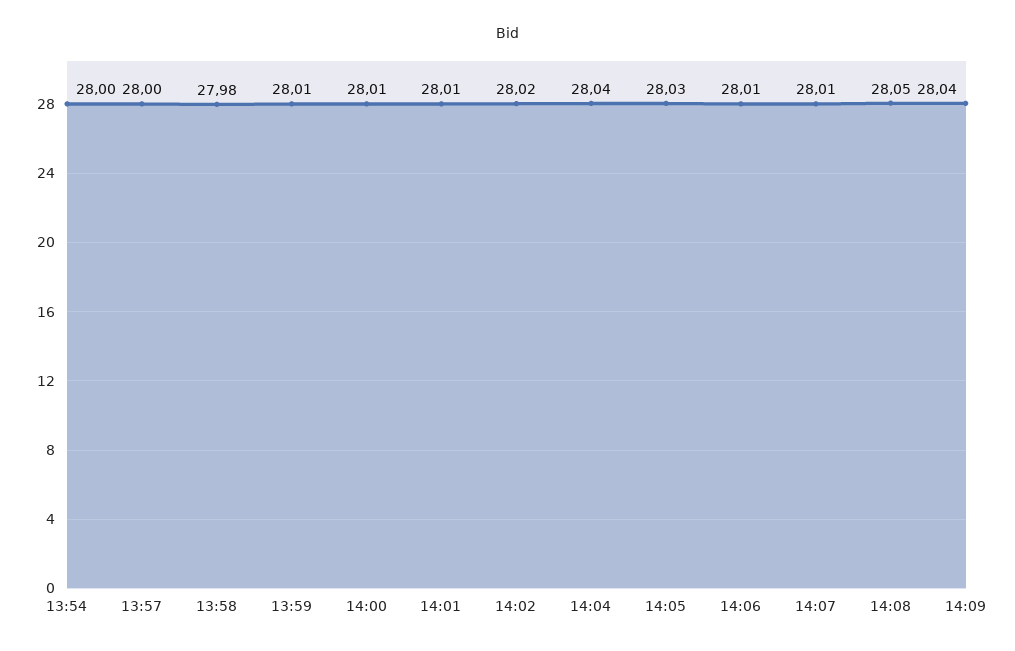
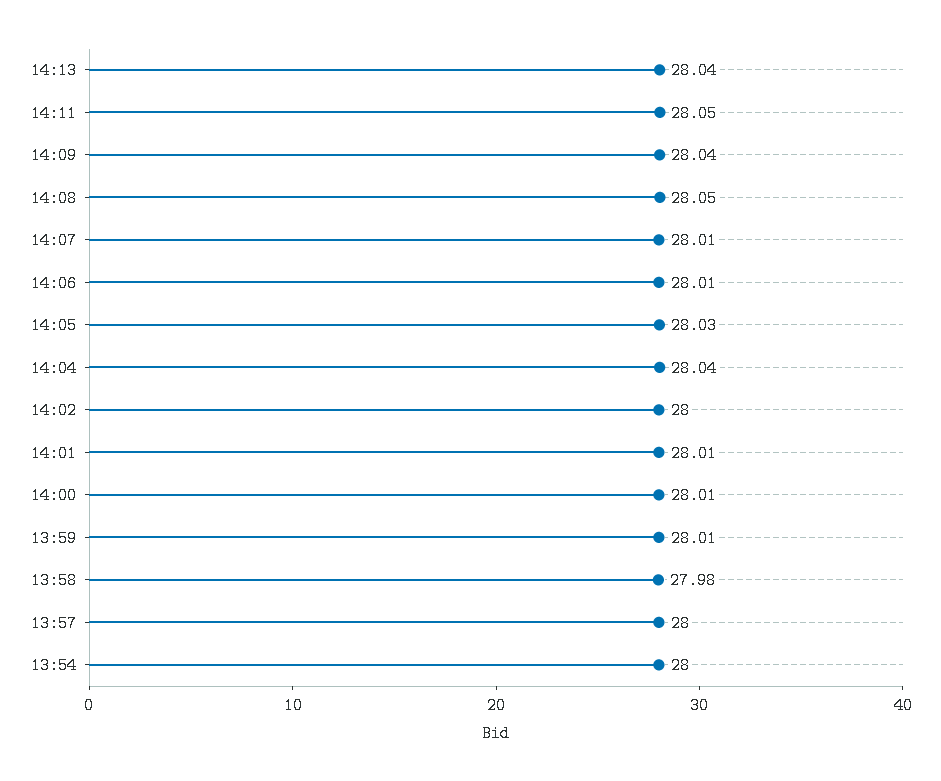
14:02: 28.02 -> 28
14:13: none -> 28.04
14:11: none -> 28.05

